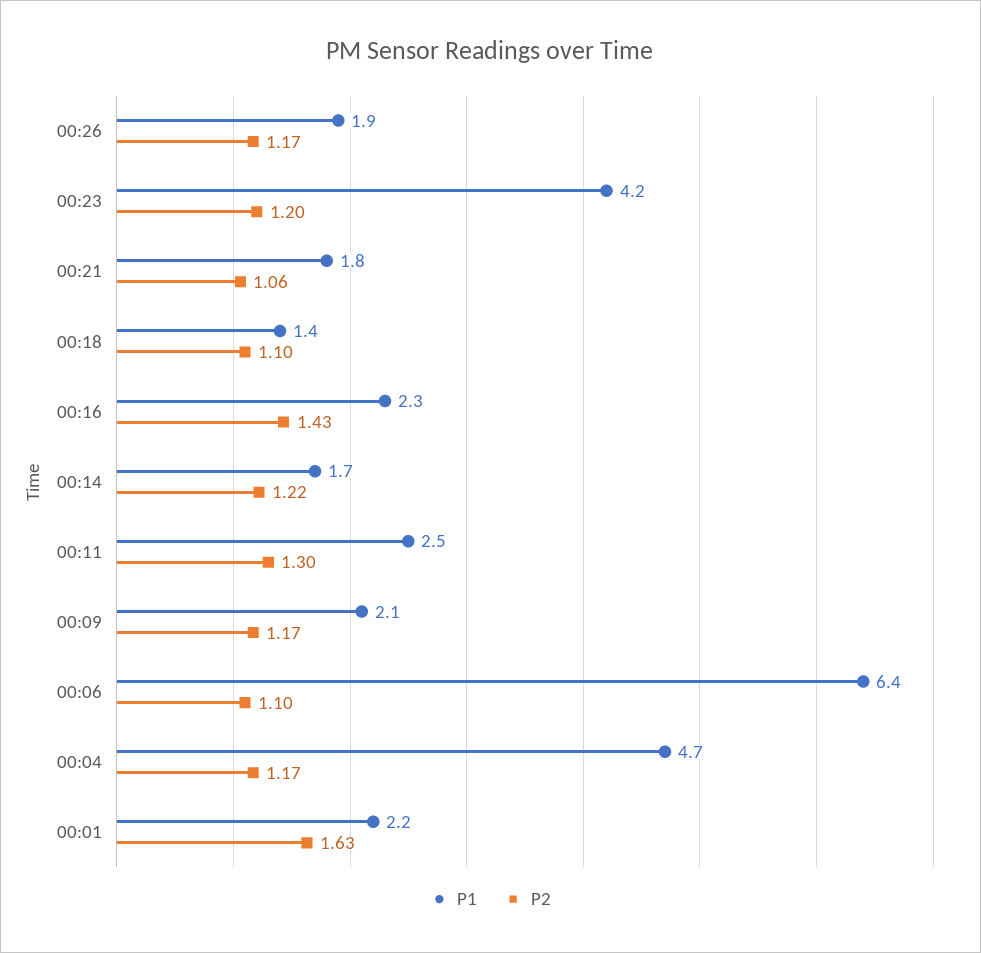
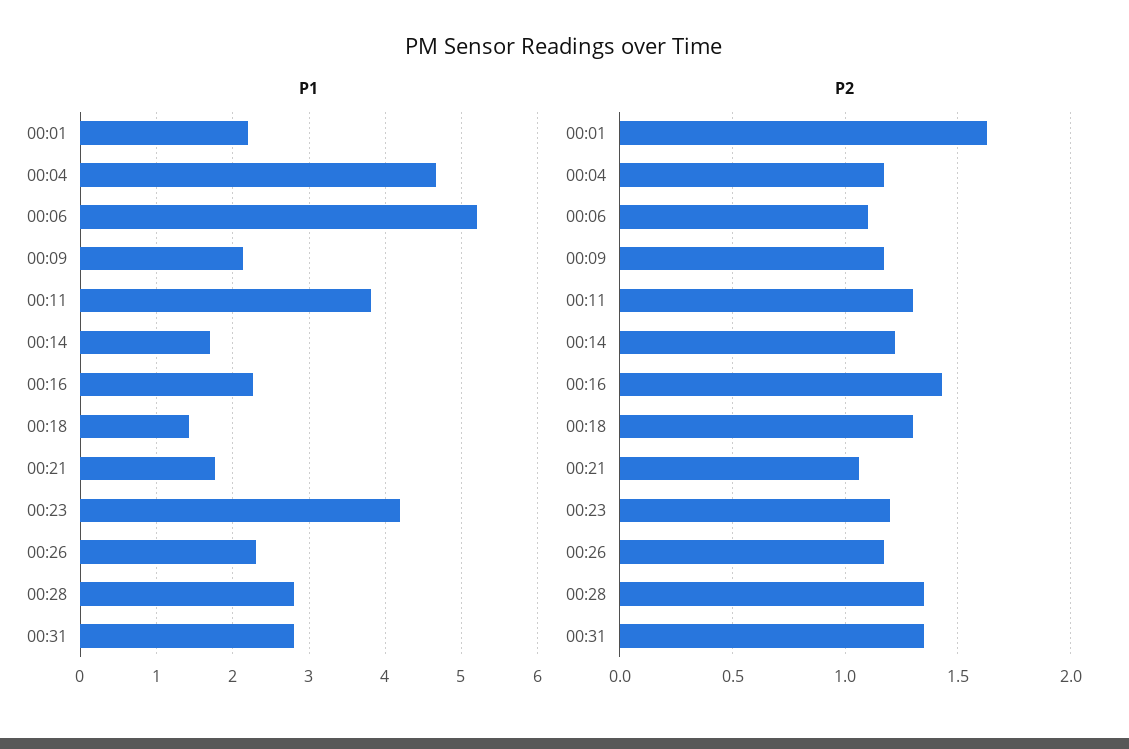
P1, 00:26: 1.9 -> 2.3
P2, 00:18: 1.1 -> 1.3
P1, 00:11: 2.5 -> 3.8
P1, 00:06: 6.4 -> 5.2
P1, 00:28: none -> 2.8
P1, 00:31: none -> 2.8
P2, 00:28: none -> 1.35
P2, 00:31: none -> 1.35

